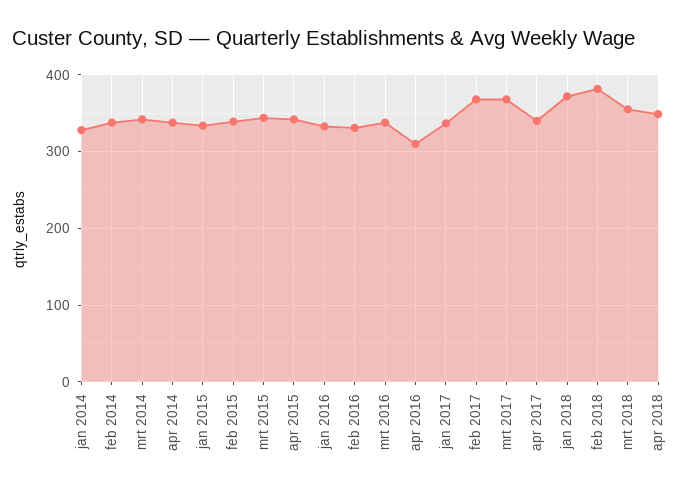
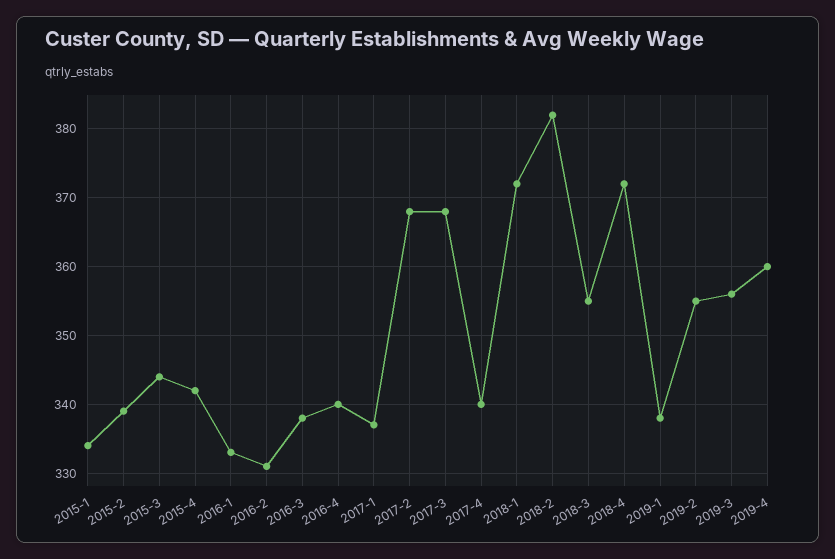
jan 2014: 330 -> none
feb 2014: 340 -> none
mrt 2014: 340 -> none
apr 2014: 340 -> none
apr 2016: 310 -> 340
apr 2018: 350 -> 372
2019-1: none -> 338
2019-2: none -> 355
2019-3: none -> 356
2019-4: none -> 360

